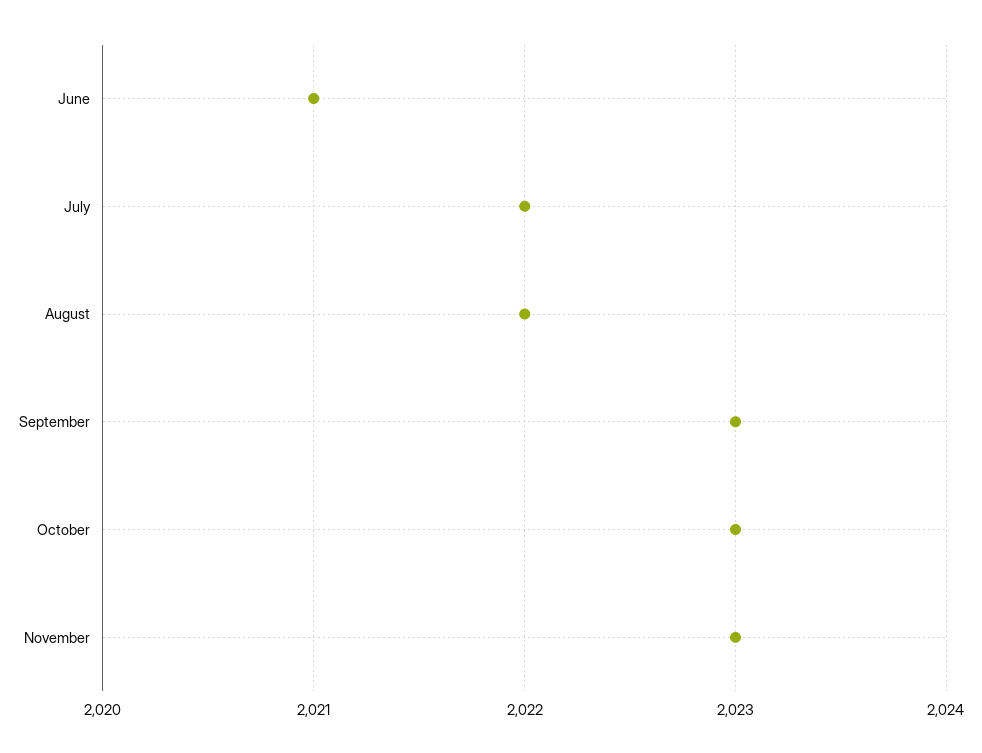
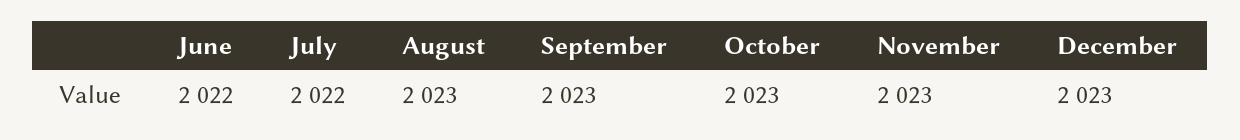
June: 2021 -> 2022
August: 2022 -> 2023
December: none -> 2023

